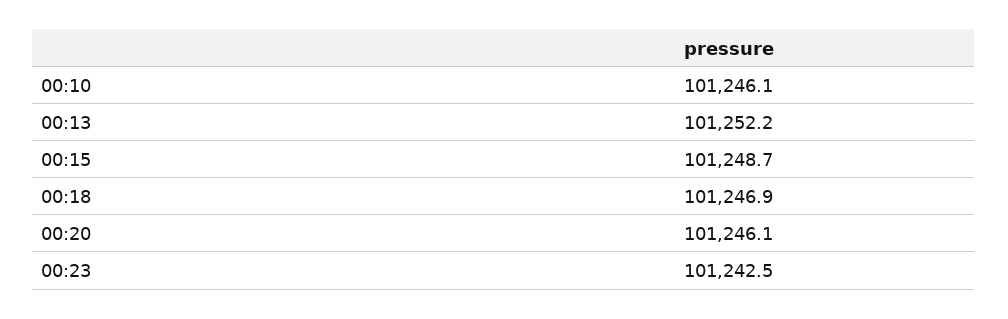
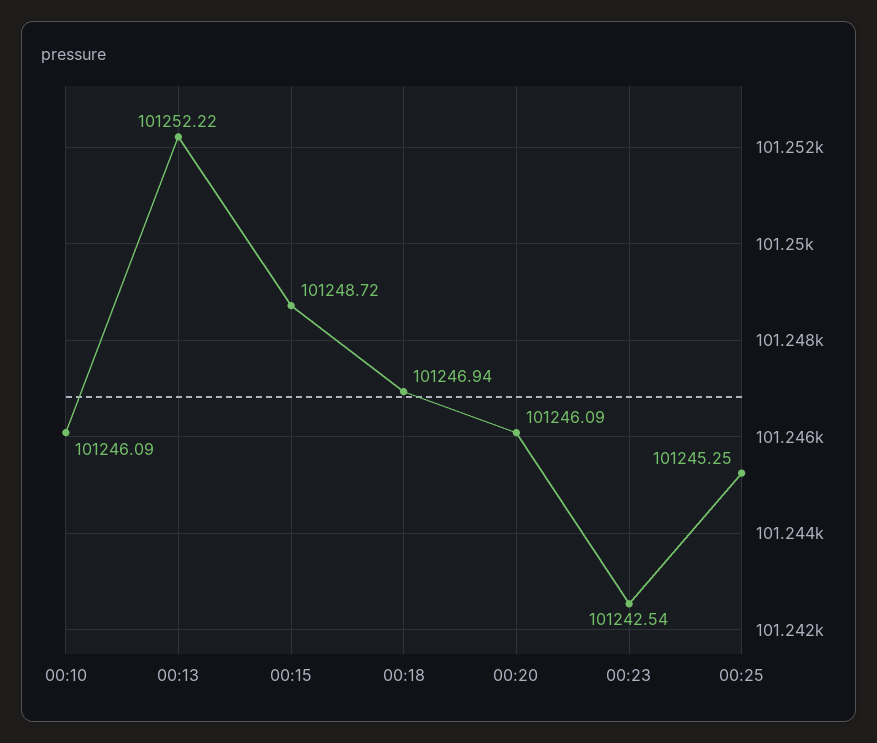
00:25: none -> 101245.25

